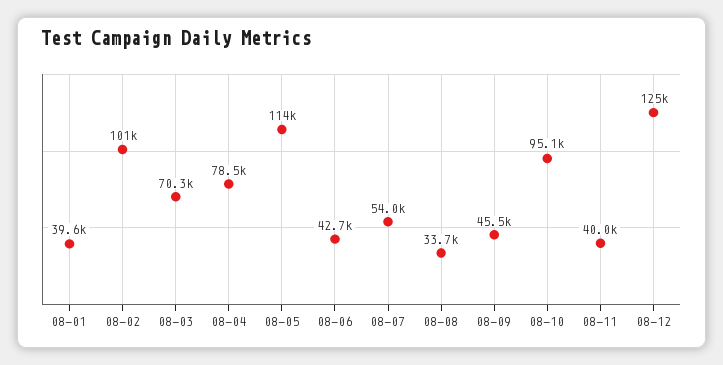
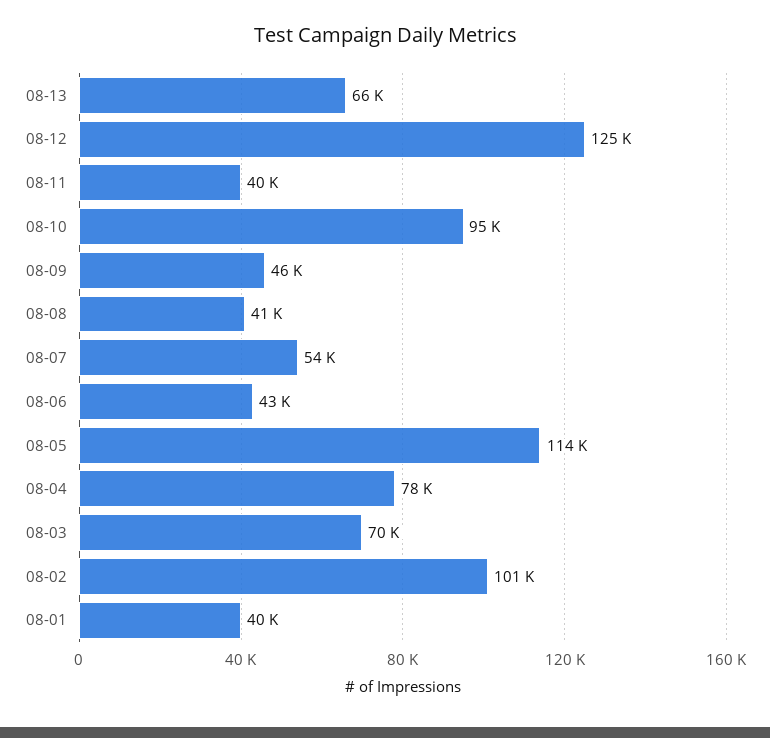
08-08: 33700 -> 41000
08-13: none -> 66000

